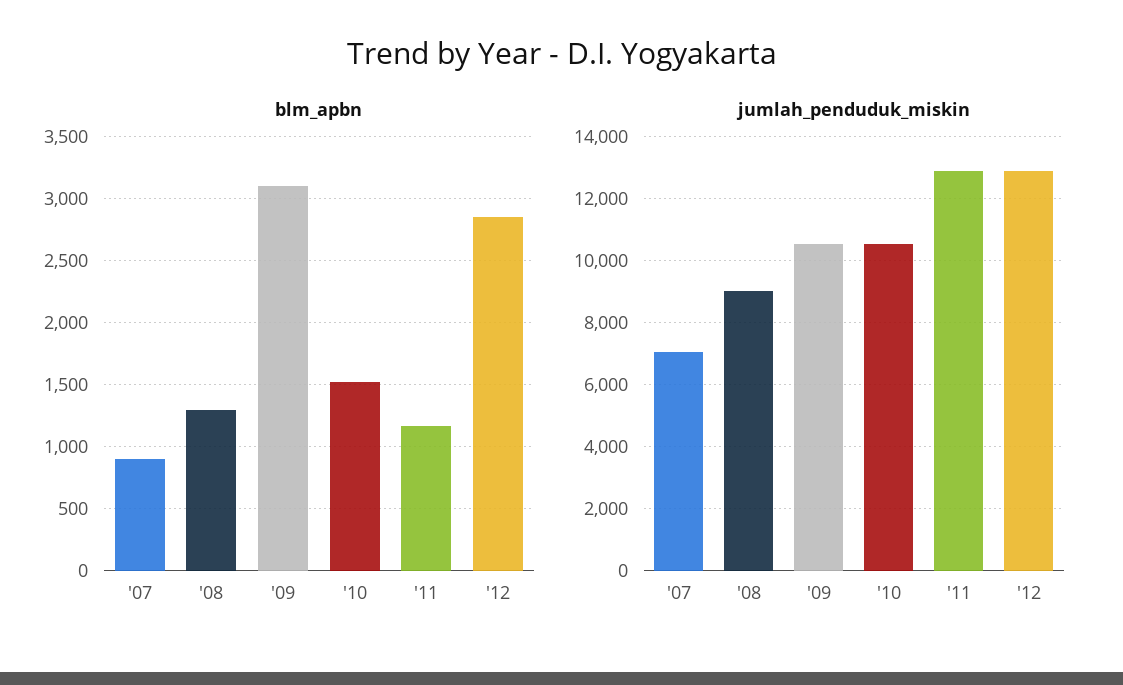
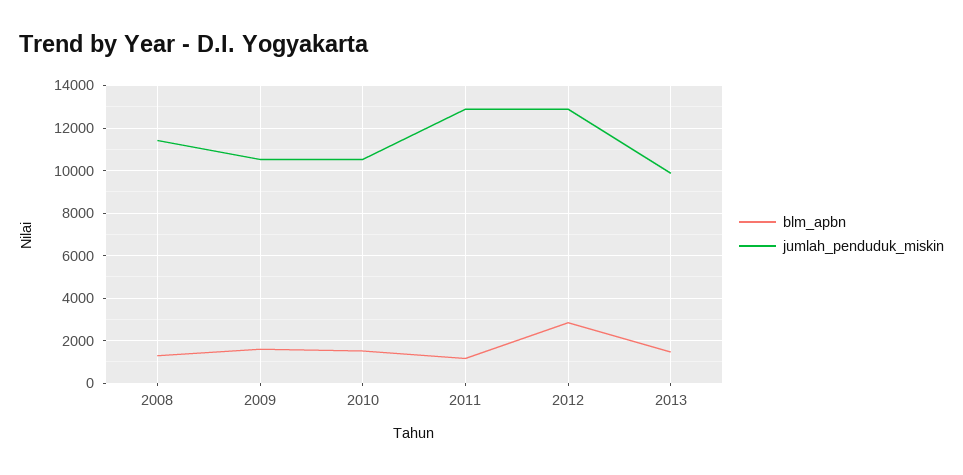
blm_apbn, '07: 900 -> none
blm_apbn, '09: 3100 -> 1500
jumlah_penduduk_miskin, '07: 7000 -> none
jumlah_penduduk_miskin, '08: 9000 -> 11500
blm_apbn, 2013: none -> 1500
jumlah_penduduk_miskin, 2013: none -> 10000

